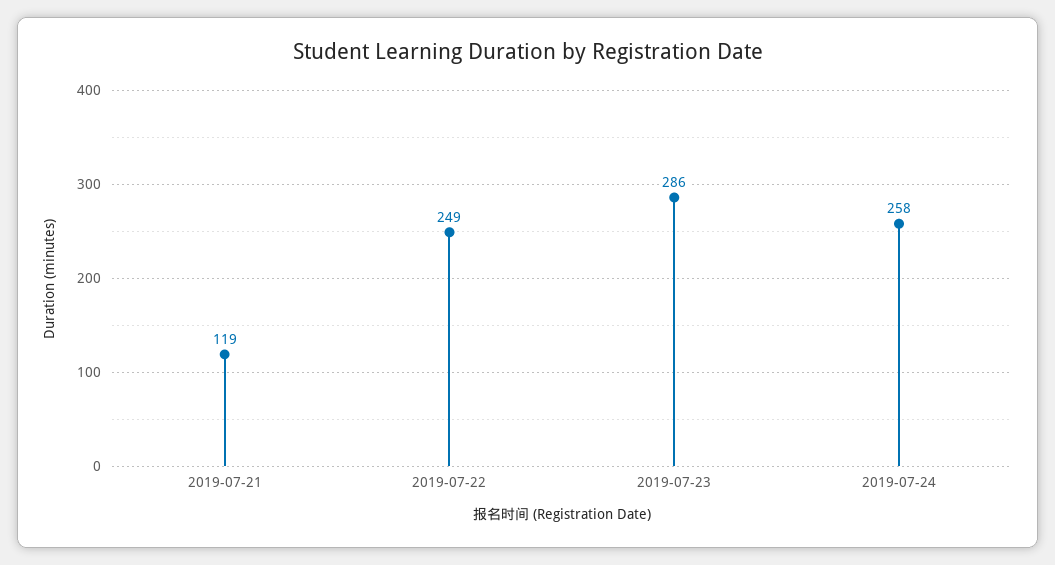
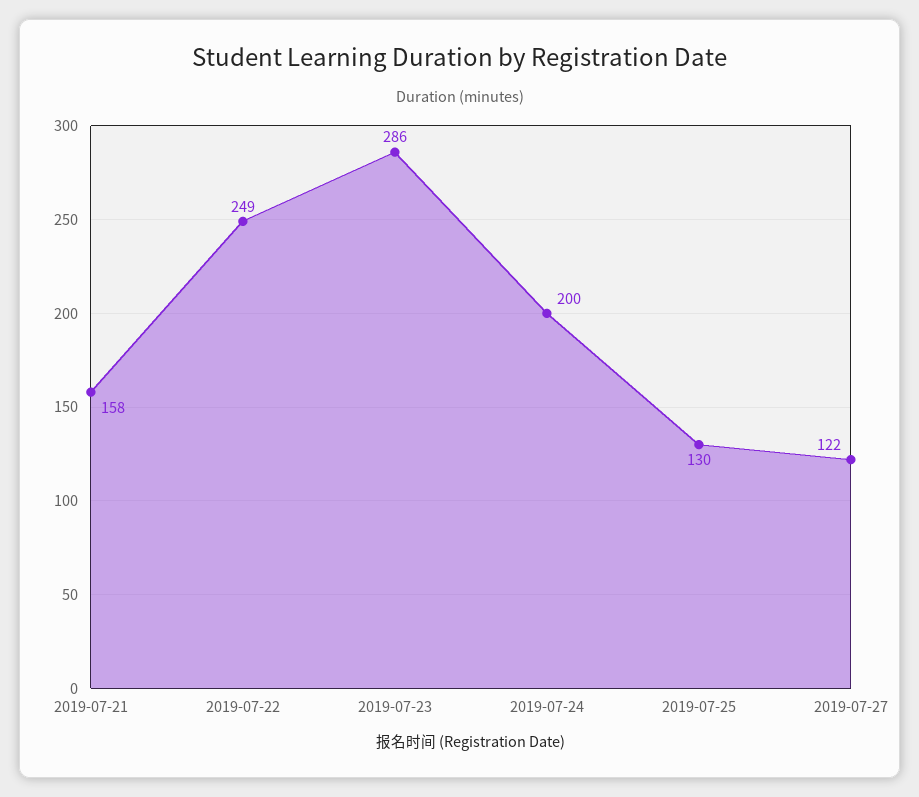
2019-07-21: 119 -> 158
2019-07-24: 258 -> 200
2019-07-25: none -> 130
2019-07-27: none -> 122

